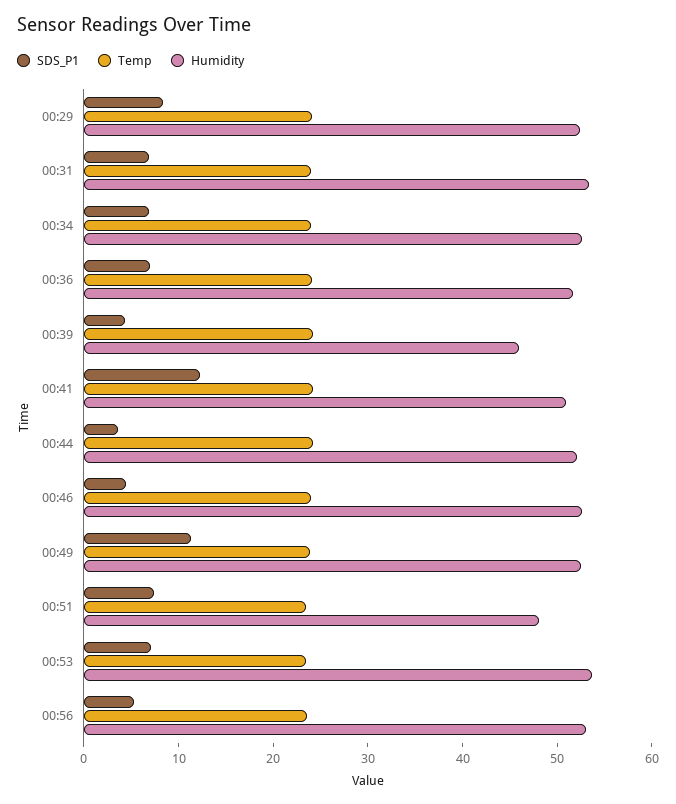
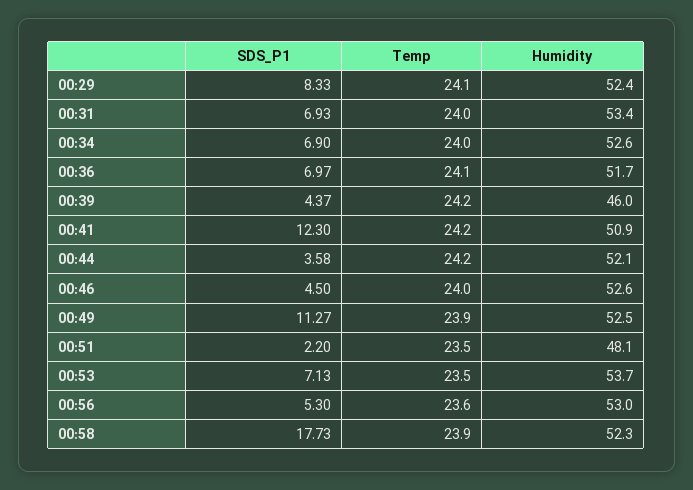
SDS_P1, 00:51: 8 -> 2.2
SDS_P1, 00:58: none -> 17.73
Temp, 00:58: none -> 23.9
Humidity, 00:58: none -> 52.3

